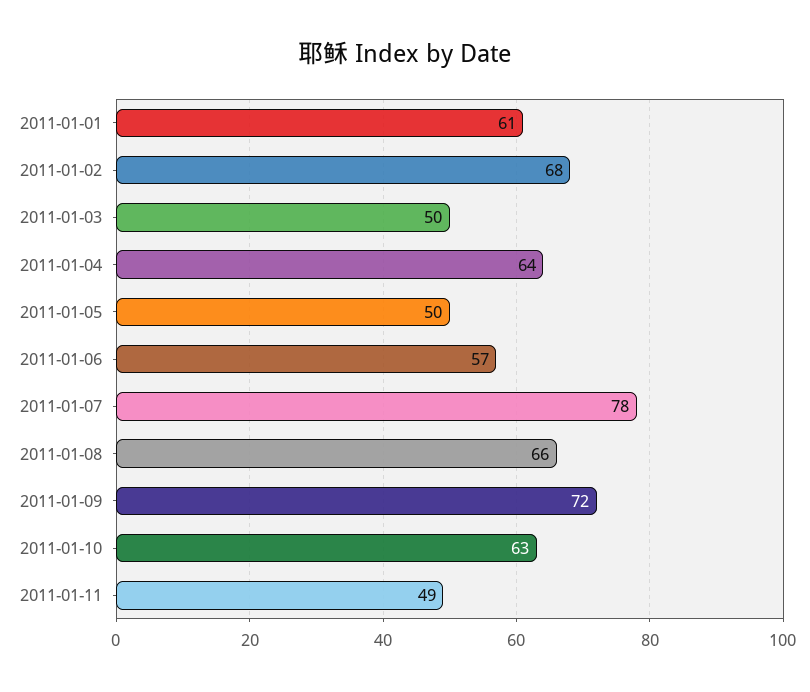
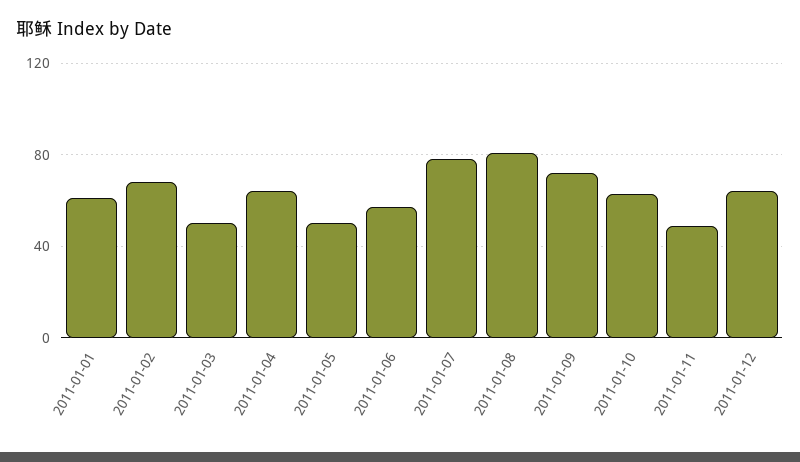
2011-01-08: 66 -> 80
2011-01-12: none -> 65

